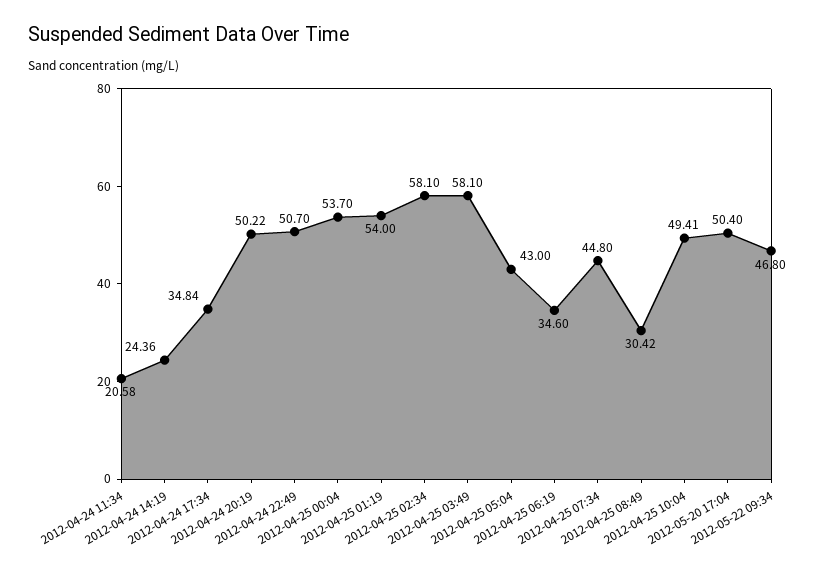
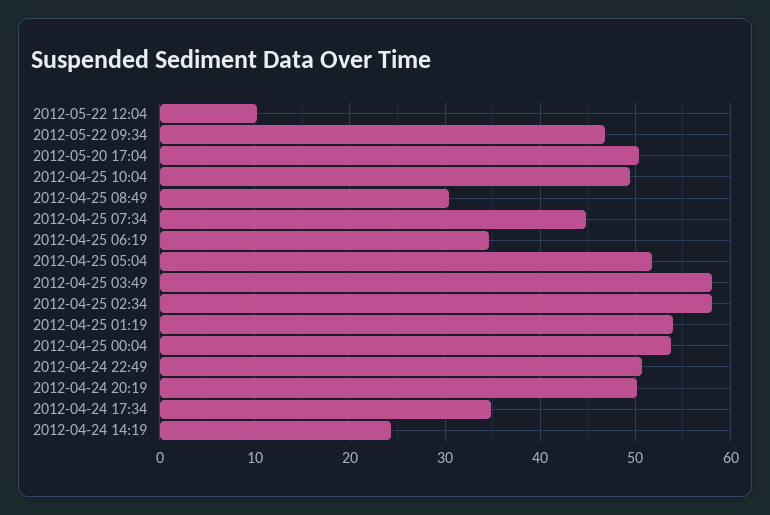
2012-04-24 11:34: 20.58 -> none
2012-04-25 05:04: 43 -> 52
2012-05-22 12:04: none -> 10

